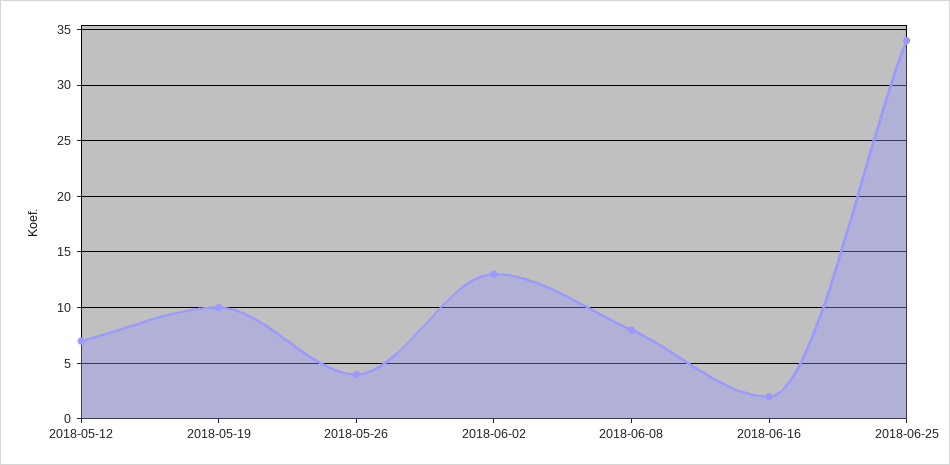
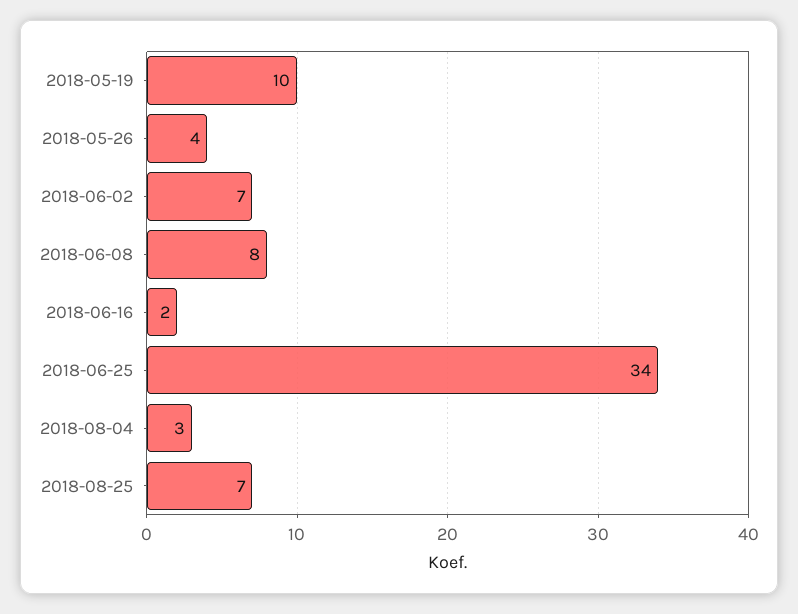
2018-05-12: 7 -> none
2018-06-02: 13 -> 7
2018-08-04: none -> 3
2018-08-25: none -> 7

